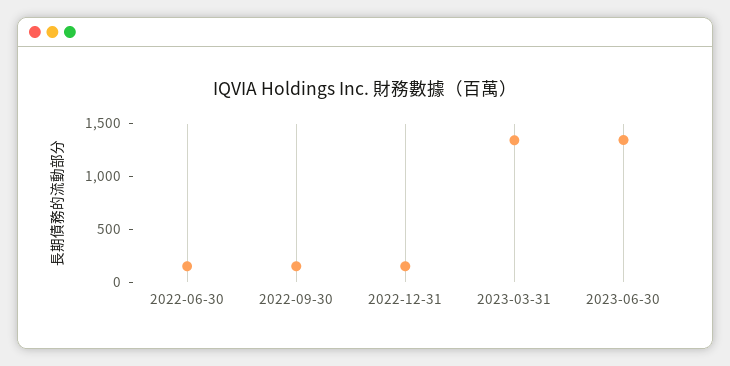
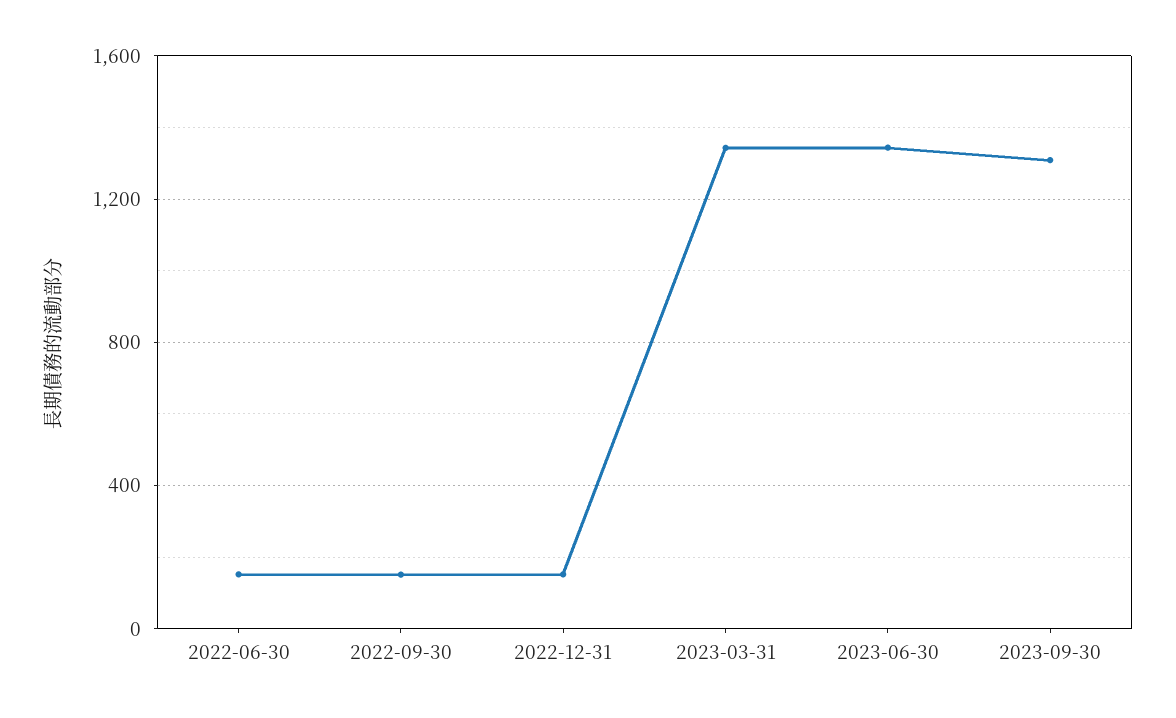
2023-09-30: none -> 1300

